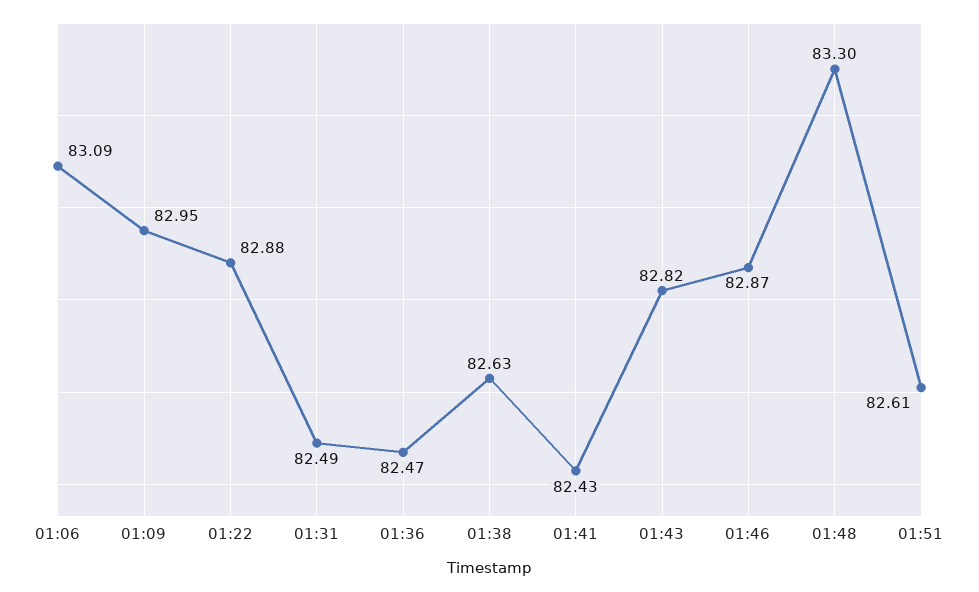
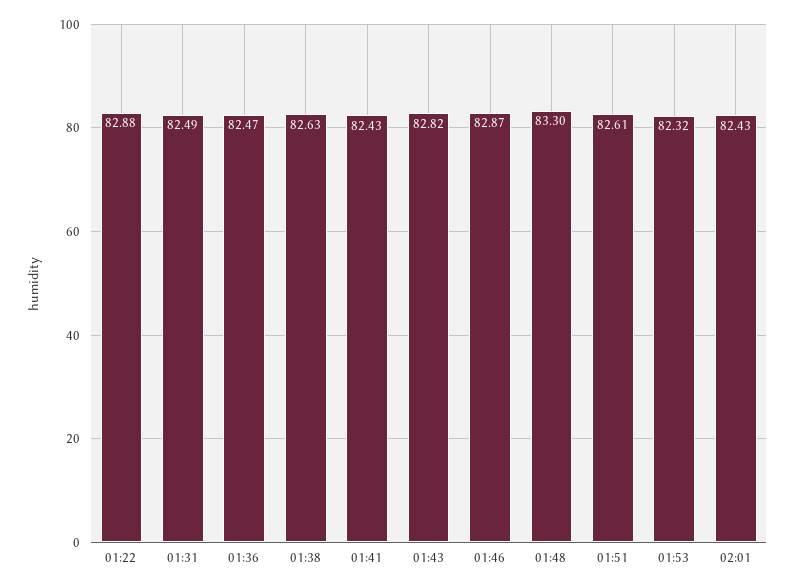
01:06: 83.09 -> none
01:09: 82.95 -> none
01:53: none -> 82.32
02:01: none -> 82.43

